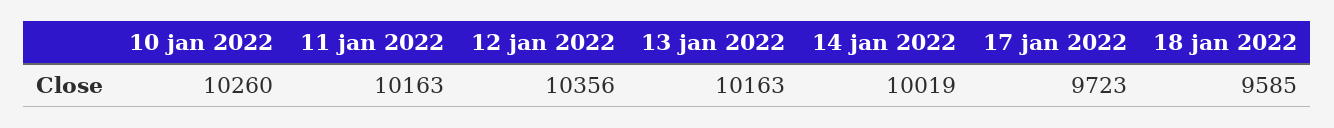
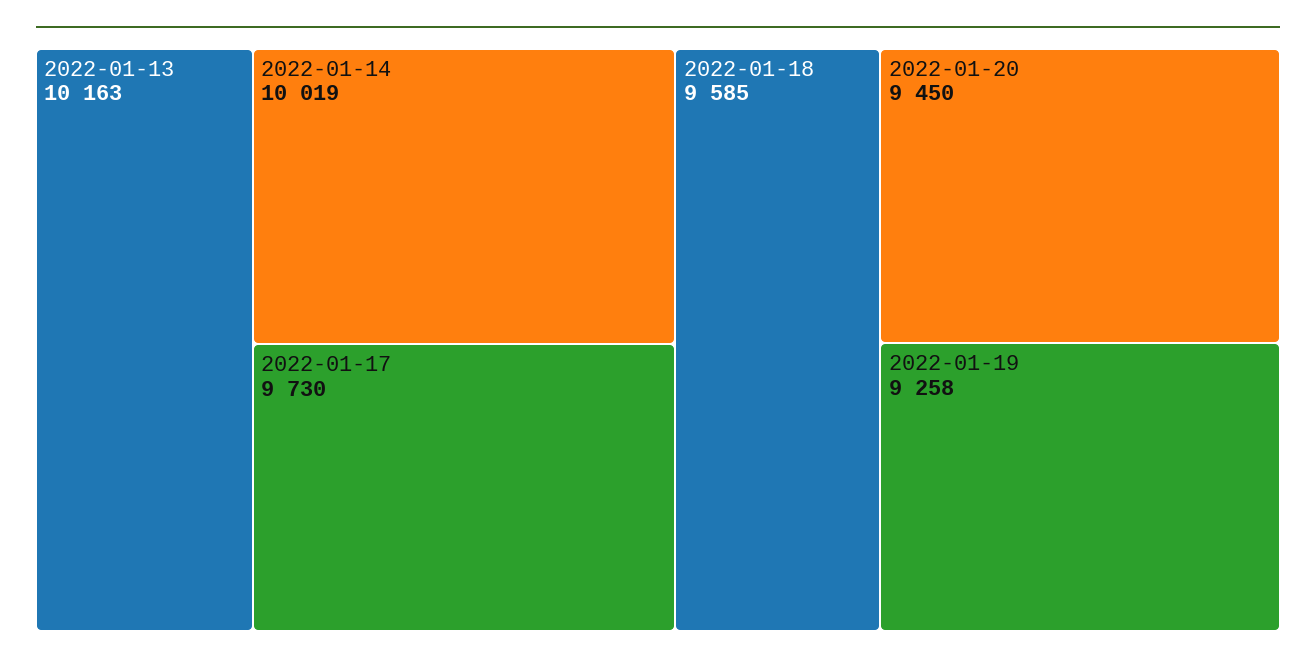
10 jan 2022: 10260 -> none
11 jan 2022: 10163 -> none
12 jan 2022: 10356 -> none
17 jan 2022: 9723 -> 9730
2022-01-20: none -> 9450
2022-01-19: none -> 9258

